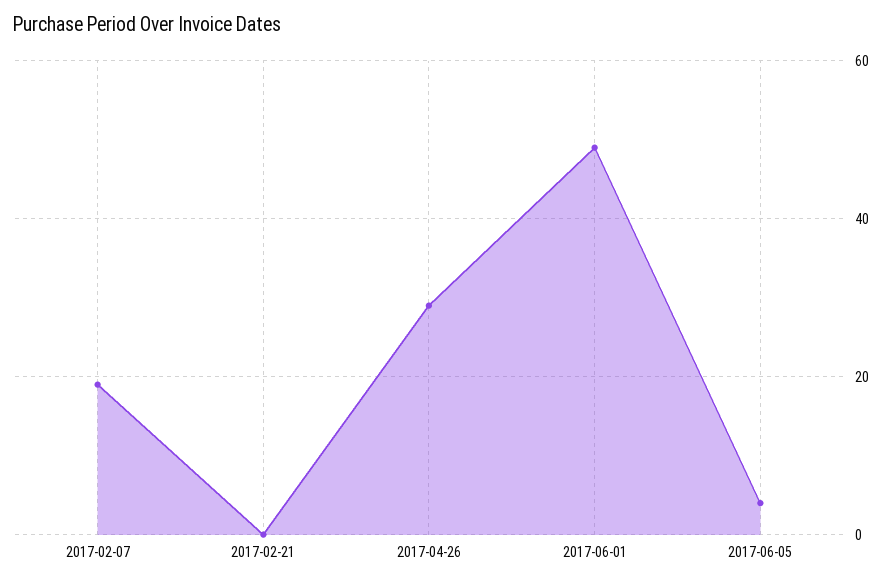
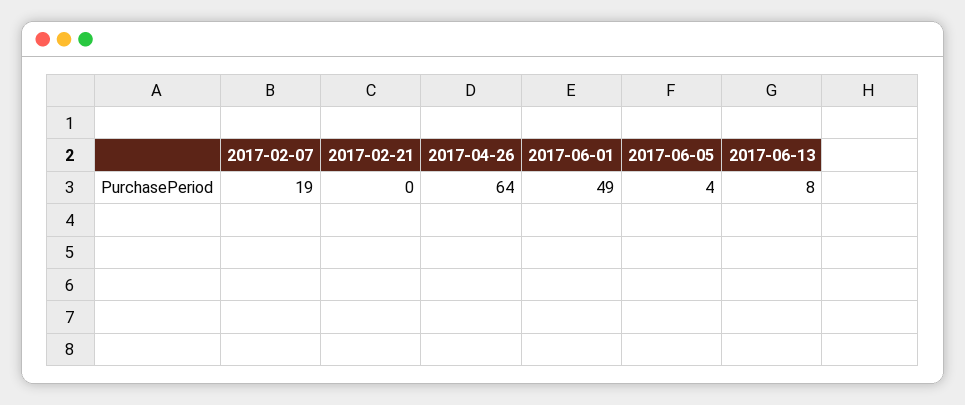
2017-04-26: 30 -> 64
2017-06-13: none -> 8

